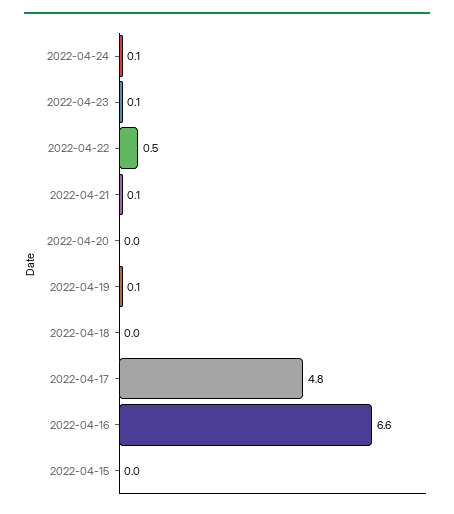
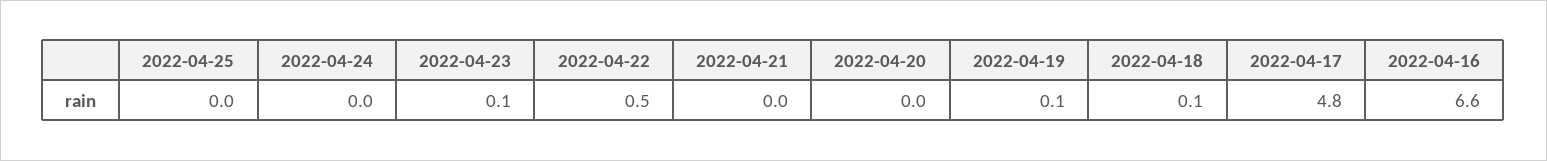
2022-04-24: 0.1 -> 0
2022-04-21: 0.1 -> 0
2022-04-18: 0 -> 0.1
2022-04-15: 0 -> none
2022-04-25: none -> 0

